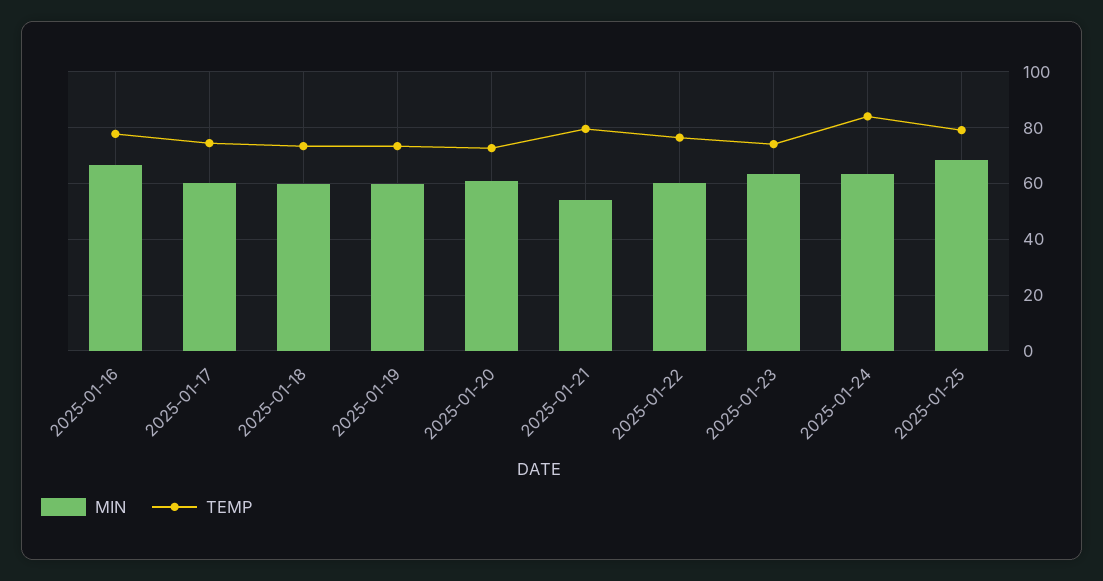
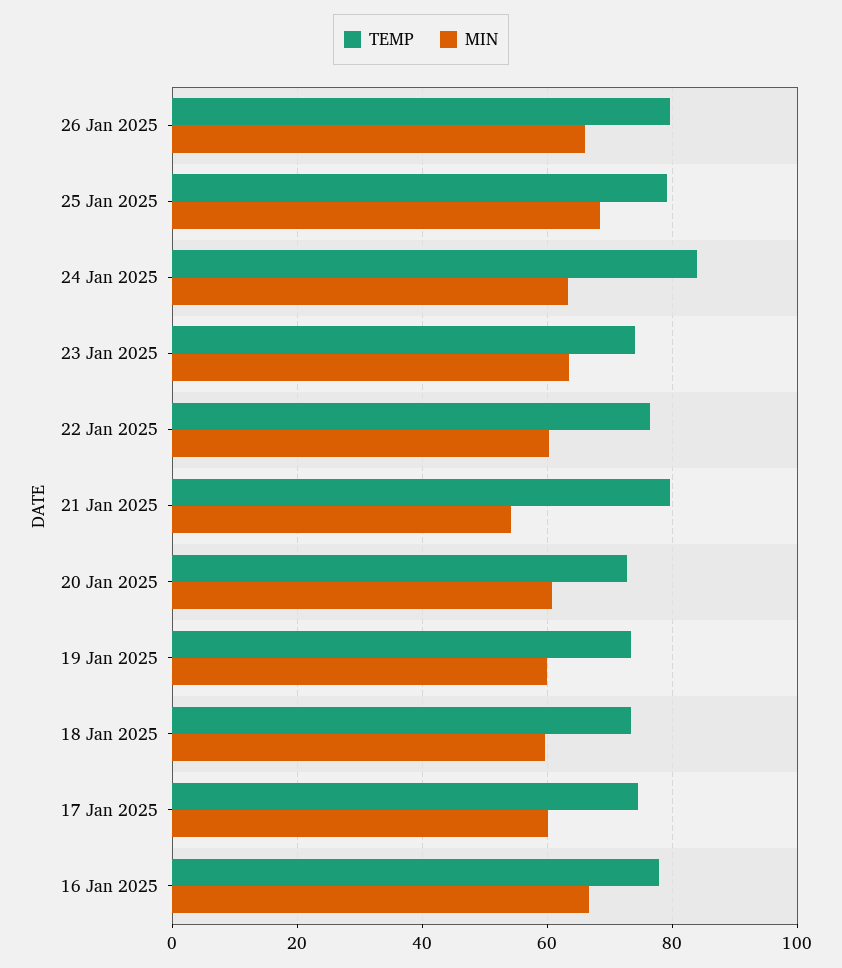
TEMP, 26 Jan 2025: none -> 80
MIN, 26 Jan 2025: none -> 66

